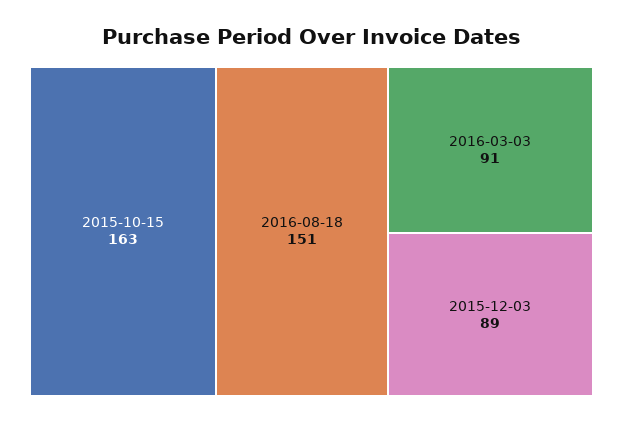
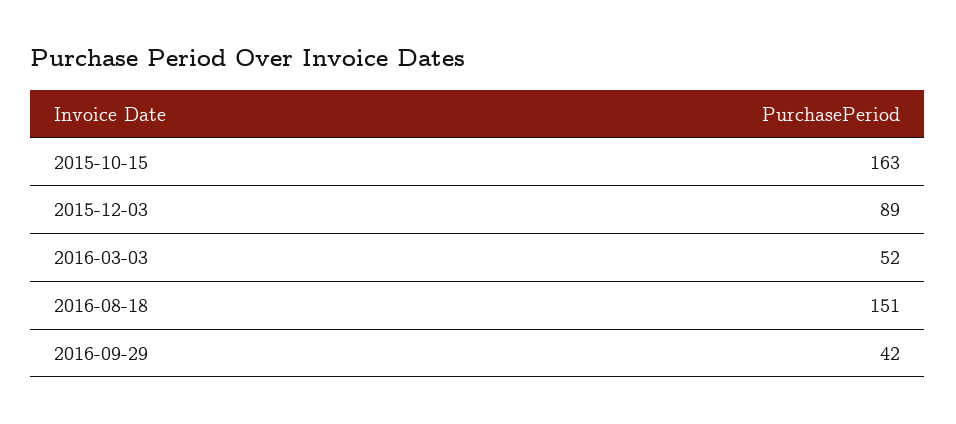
2016-03-03: 91 -> 52
2016-09-29: none -> 42

